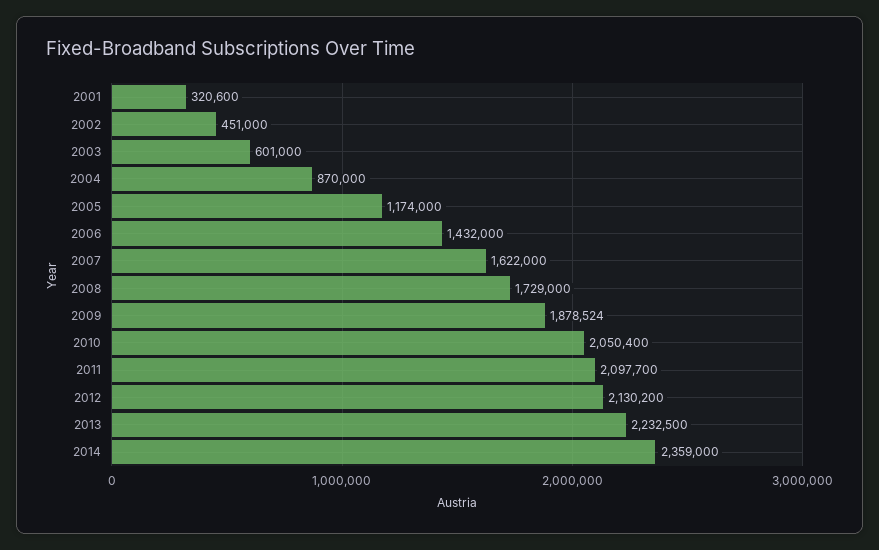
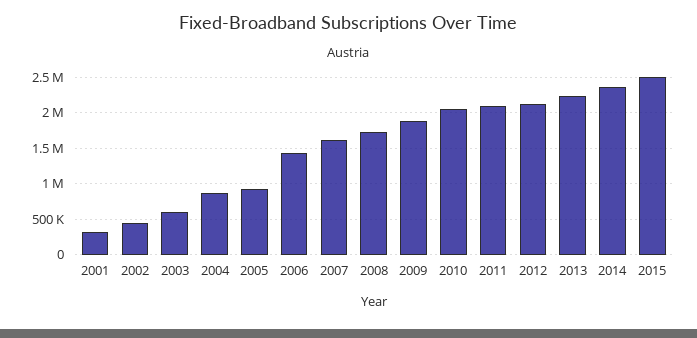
2005: 1174000 -> 900000
2015: none -> 2500000

